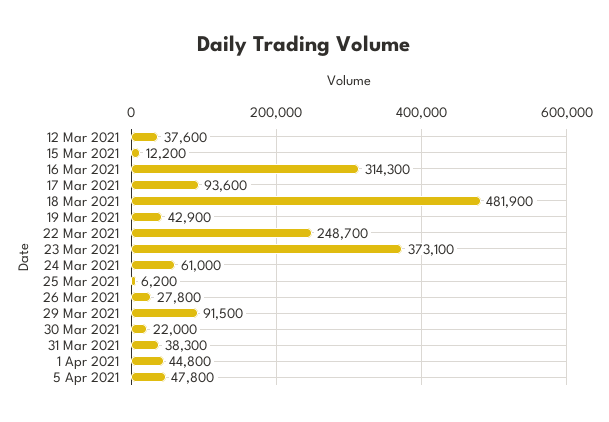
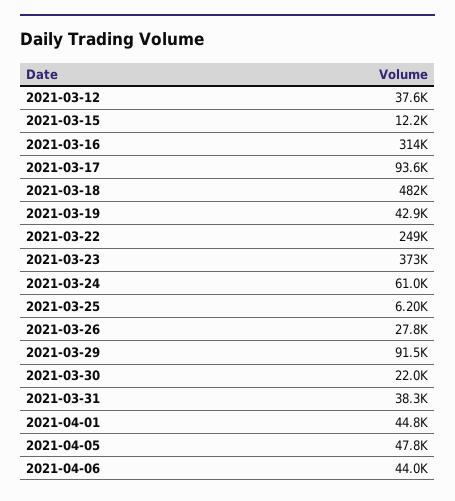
2021-04-06: none -> 44000

